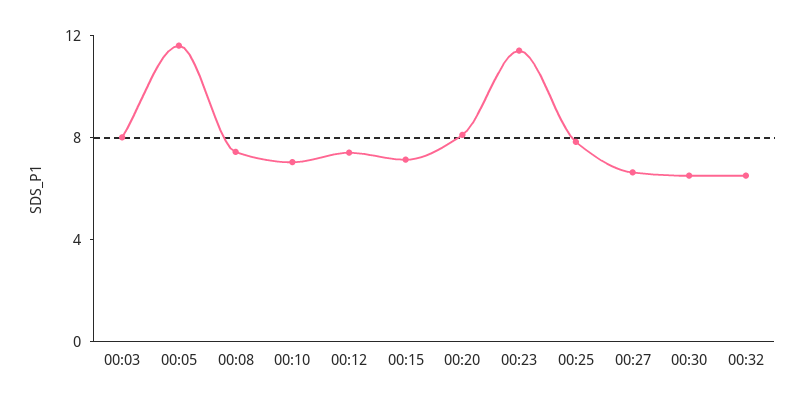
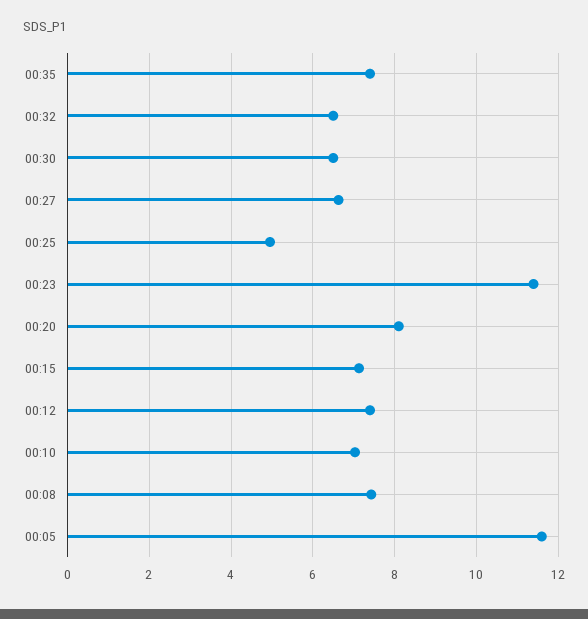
00:03: 8 -> none
00:25: 8 -> 5
00:35: none -> 7.4

